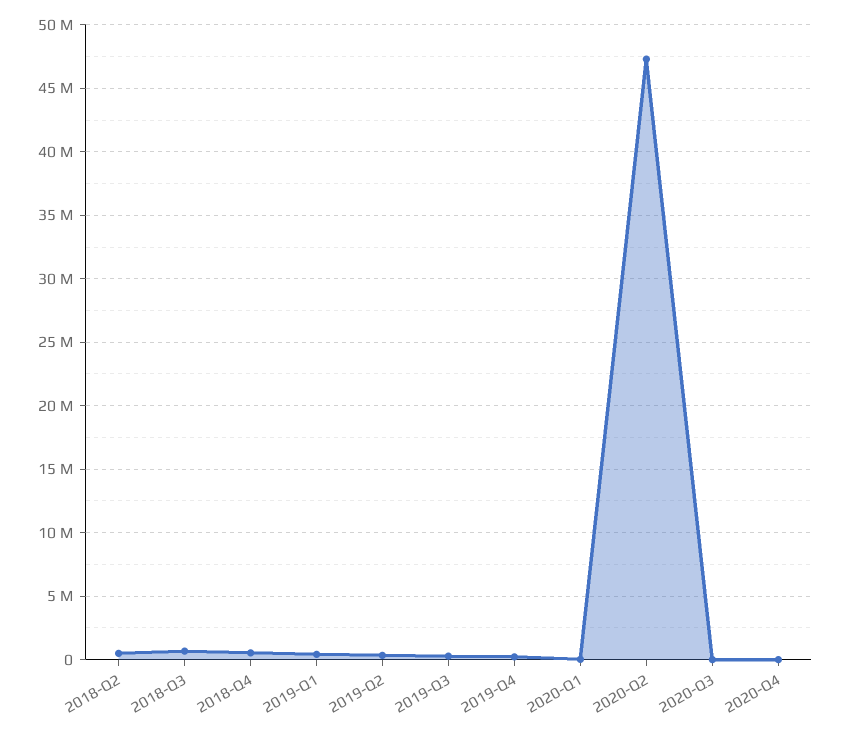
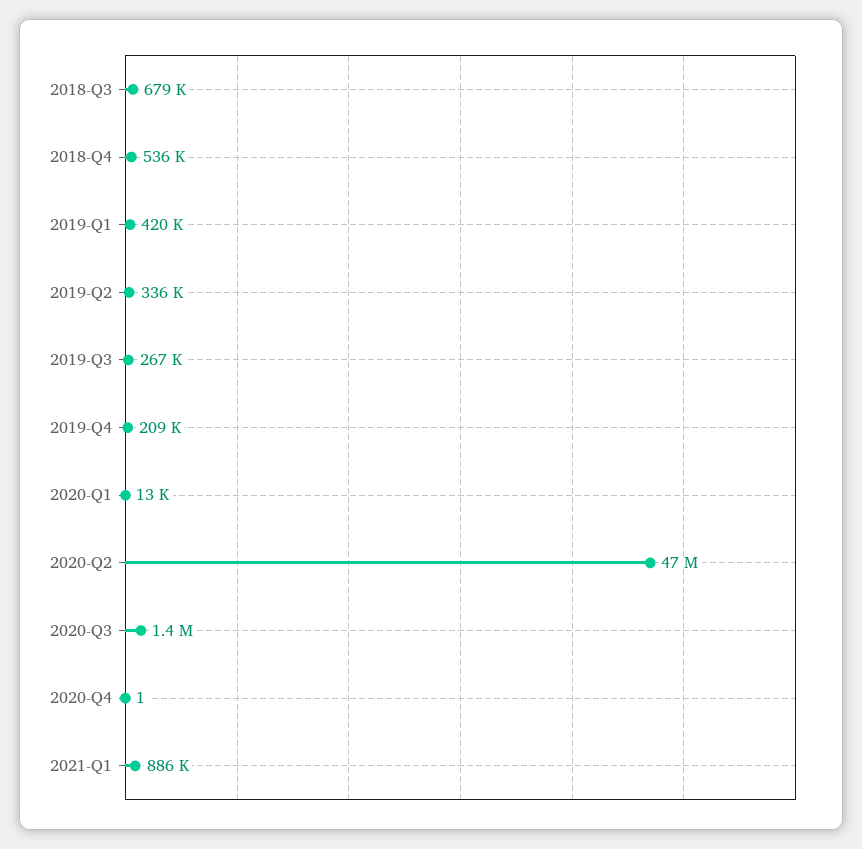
2018-Q2: 500000 -> none
2020-Q3: 0 -> 1400000
2021-Q1: none -> 886000

